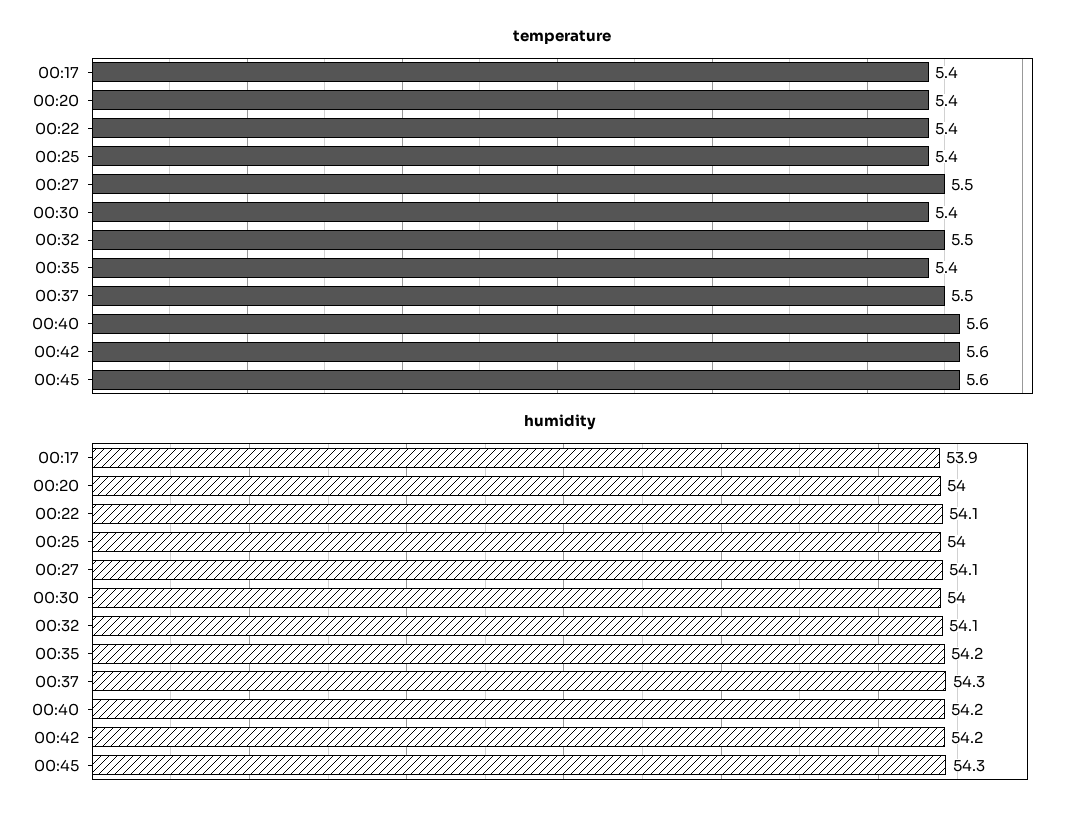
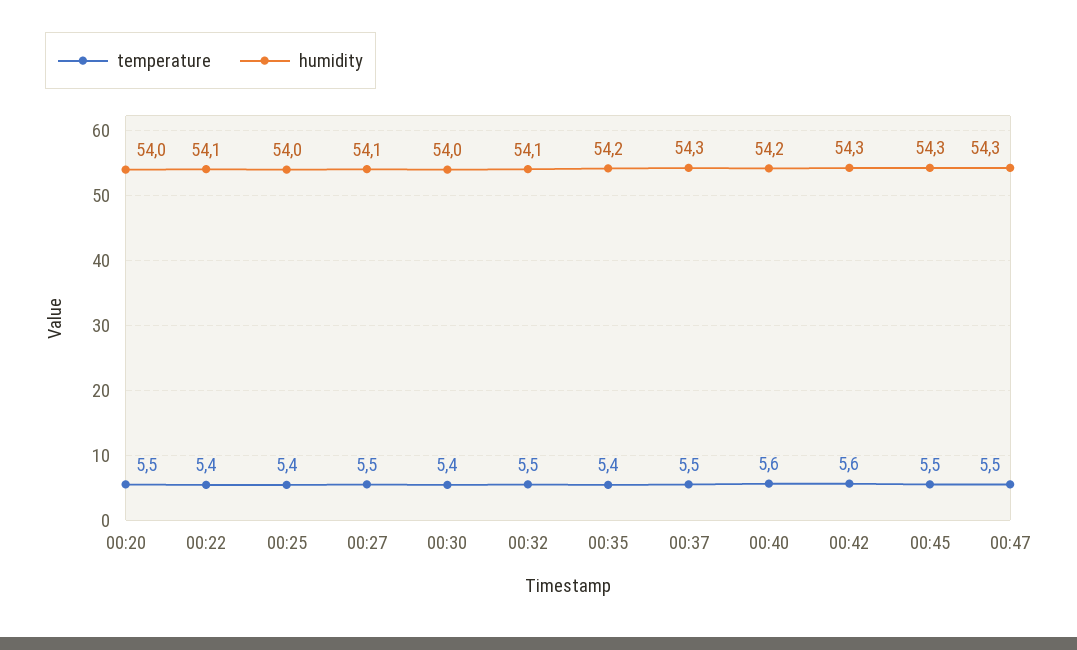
temperature, 00:17: 5.4 -> none
temperature, 00:20: 5.4 -> 5.5
temperature, 00:45: 5.6 -> 5.5
humidity, 00:17: 53.9 -> none
humidity, 00:42: 54.2 -> 54.3
temperature, 00:47: none -> 5.5
humidity, 00:47: none -> 54.3

